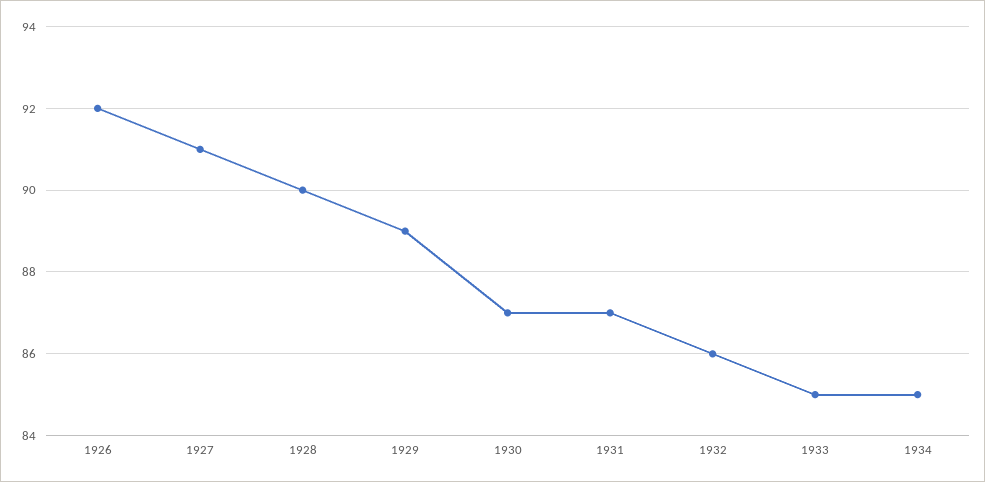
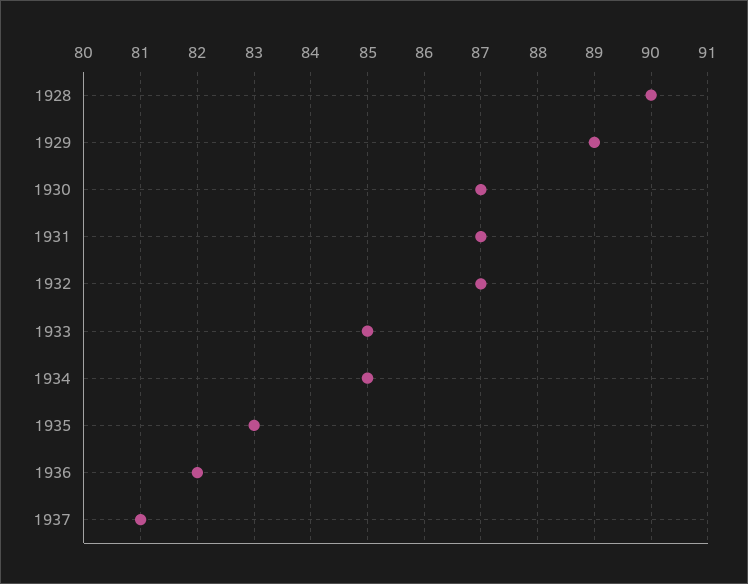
1926: 92 -> none
1927: 91 -> none
1932: 86 -> 87
1935: none -> 83
1936: none -> 82
1937: none -> 81

